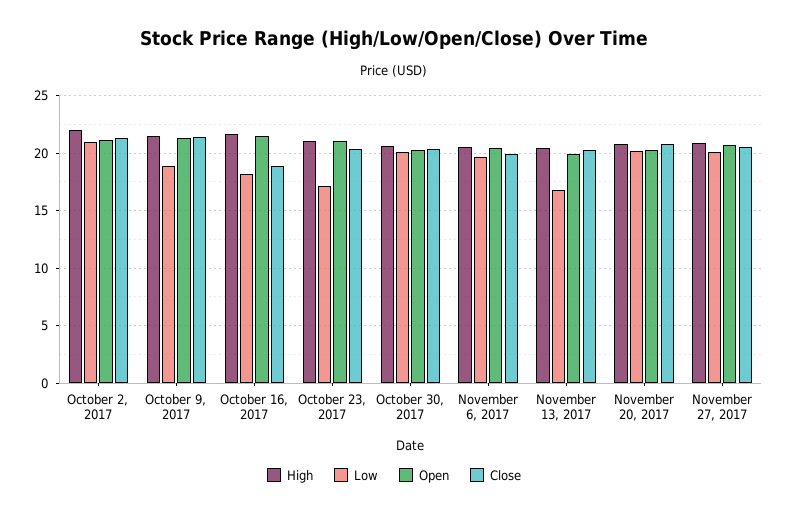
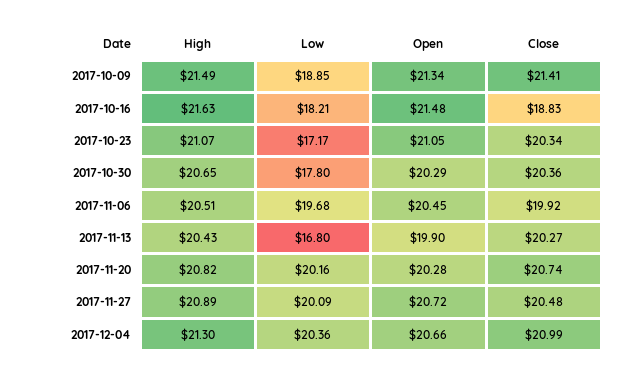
High, October 2, 2017: 22 -> none
Low, October 2, 2017: 21 -> none
Open, October 2, 2017: 21 -> none
Close, October 2, 2017: 21 -> none
Low, October 30, 2017: 20 -> 17.8
High, 2017-12-04: none -> 21.3
Low, 2017-12-04: none -> 20.36
Open, 2017-12-04: none -> 20.66
Close, 2017-12-04: none -> 20.99

